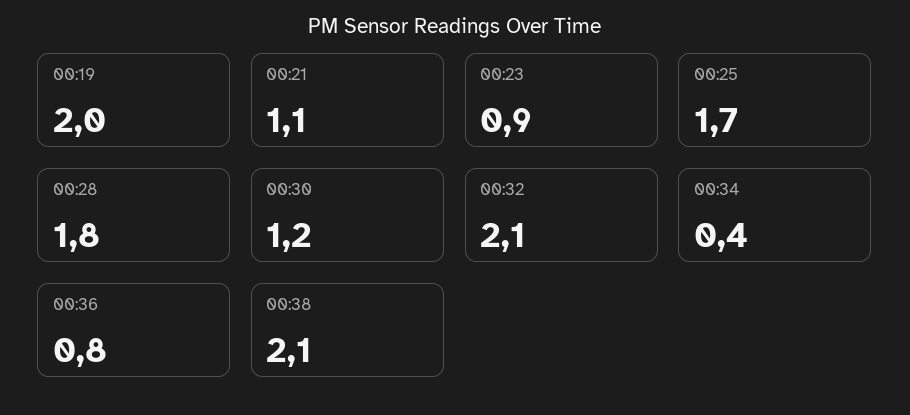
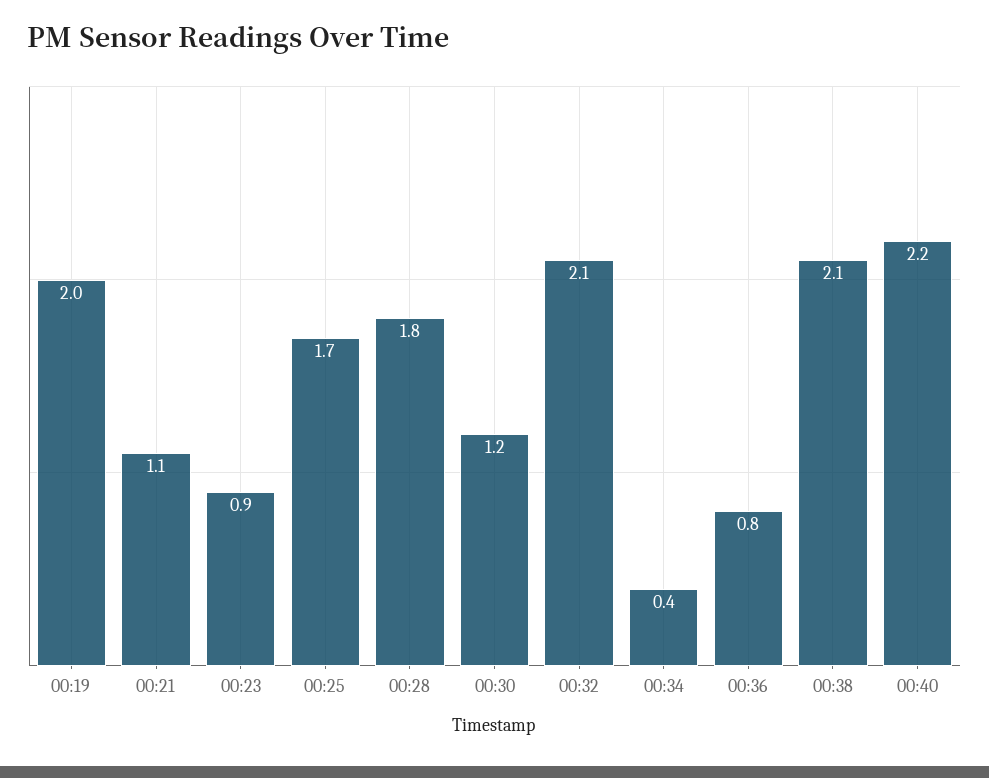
00:40: none -> 2.2

